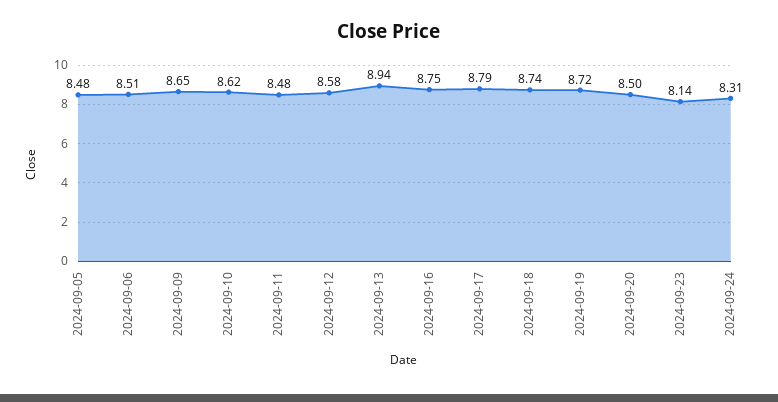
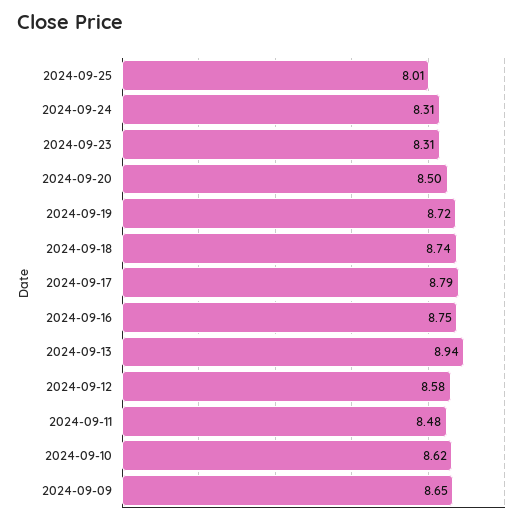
2024-09-05: 8.48 -> none
2024-09-06: 8.51 -> none
2024-09-23: 8.14 -> 8.31
2024-09-25: none -> 8.01

